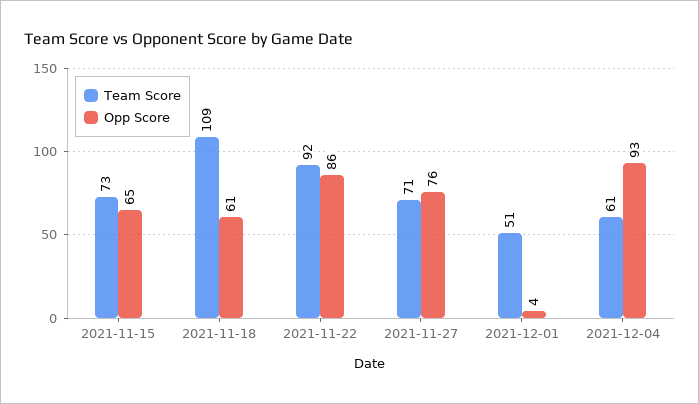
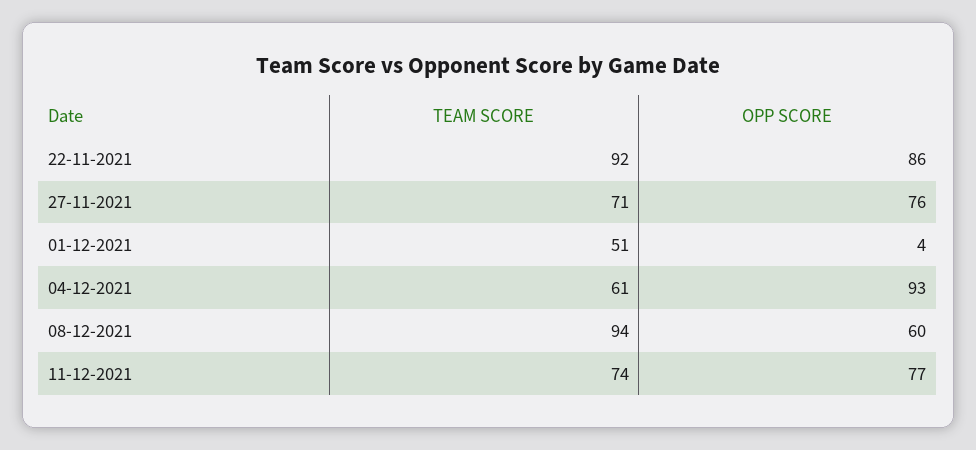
Team Score, 2021-11-15: 73 -> none
Opp Score, 2021-11-15: 65 -> none
Team Score, 2021-11-18: 109 -> none
Opp Score, 2021-11-18: 61 -> none
Team Score, 08-12-2021: none -> 94
Opp Score, 08-12-2021: none -> 60
Team Score, 11-12-2021: none -> 74
Opp Score, 11-12-2021: none -> 77

